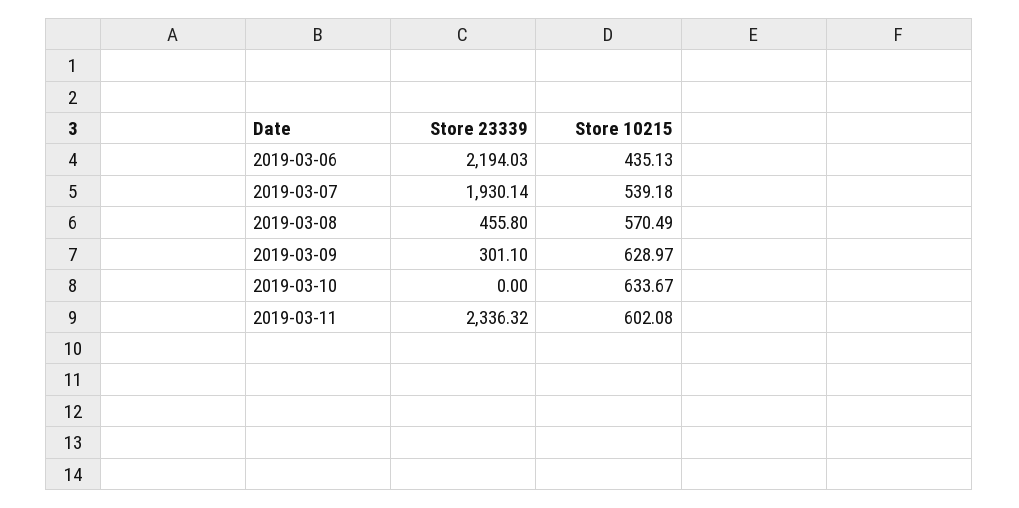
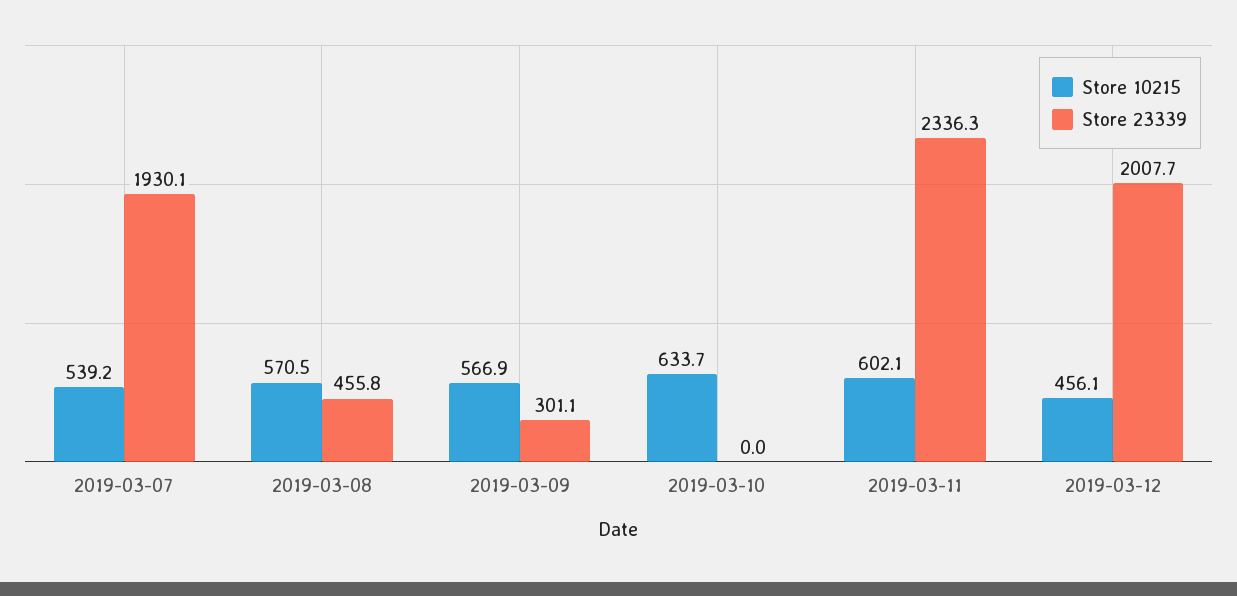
Store 23339, 2019-03-06: 2194.03 -> none
Store 10215, 2019-03-06: 435.13 -> none
Store 10215, 2019-03-09: 628.97 -> 566.9
Store 10215, 2019-03-12: none -> 456.1
Store 23339, 2019-03-12: none -> 2007.7

